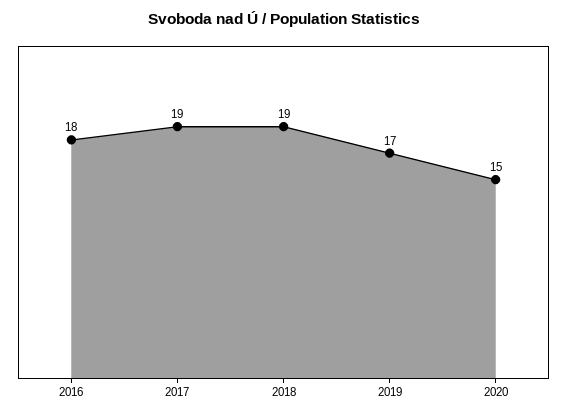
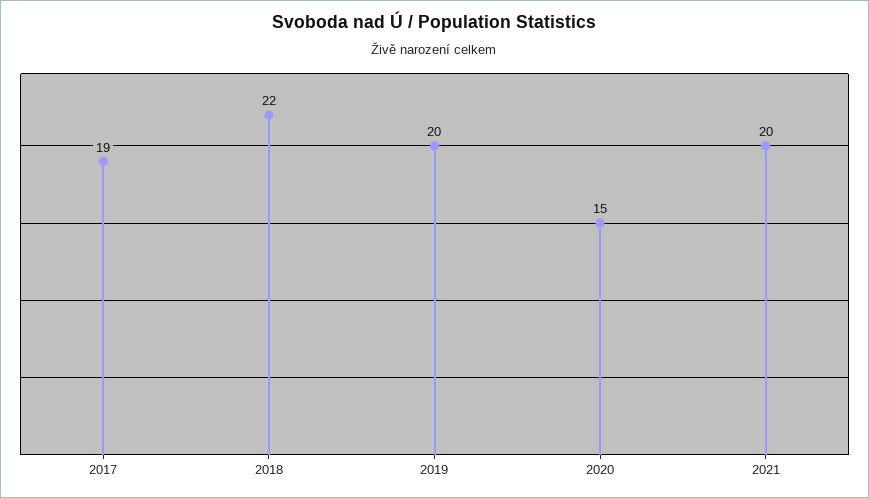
2016: 18 -> none
2018: 19 -> 22
2019: 17 -> 20
2021: none -> 20

